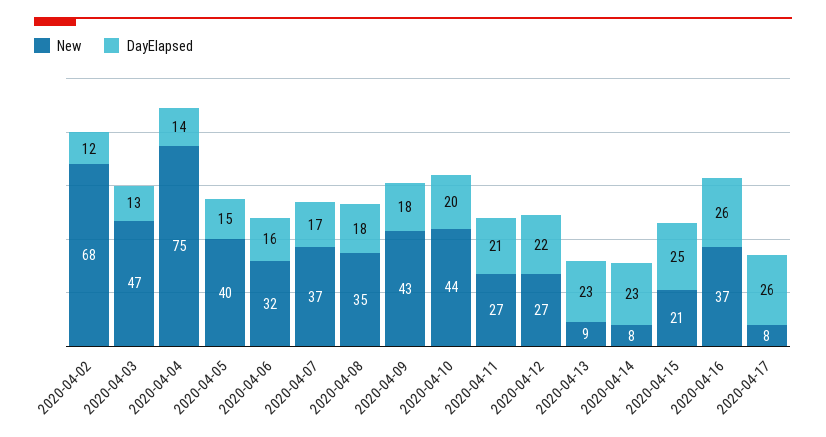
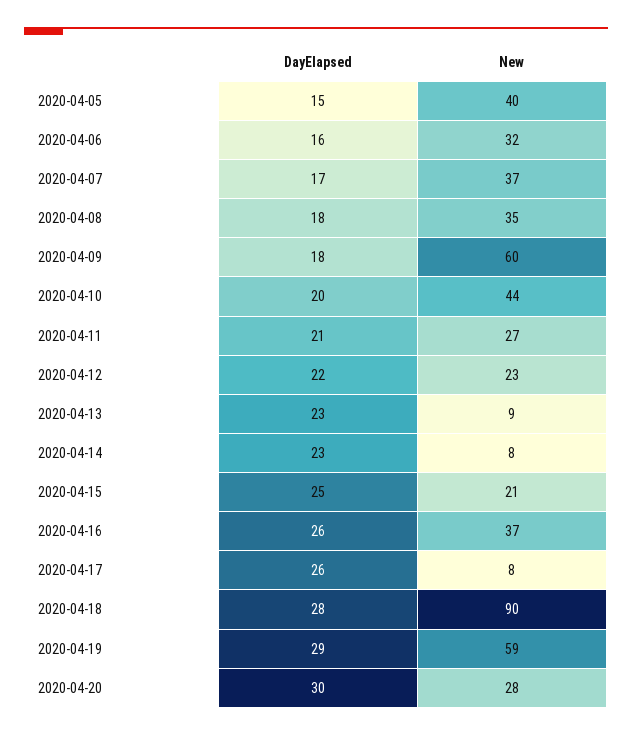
New, 2020-04-02: 68 -> none
DayElapsed, 2020-04-02: 12 -> none
New, 2020-04-03: 47 -> none
DayElapsed, 2020-04-03: 13 -> none
New, 2020-04-04: 75 -> none
DayElapsed, 2020-04-04: 14 -> none
New, 2020-04-09: 43 -> 60
New, 2020-04-12: 27 -> 23
DayElapsed, 2020-04-18: none -> 28
New, 2020-04-18: none -> 90
DayElapsed, 2020-04-19: none -> 29
New, 2020-04-19: none -> 59
DayElapsed, 2020-04-20: none -> 30
New, 2020-04-20: none -> 28

